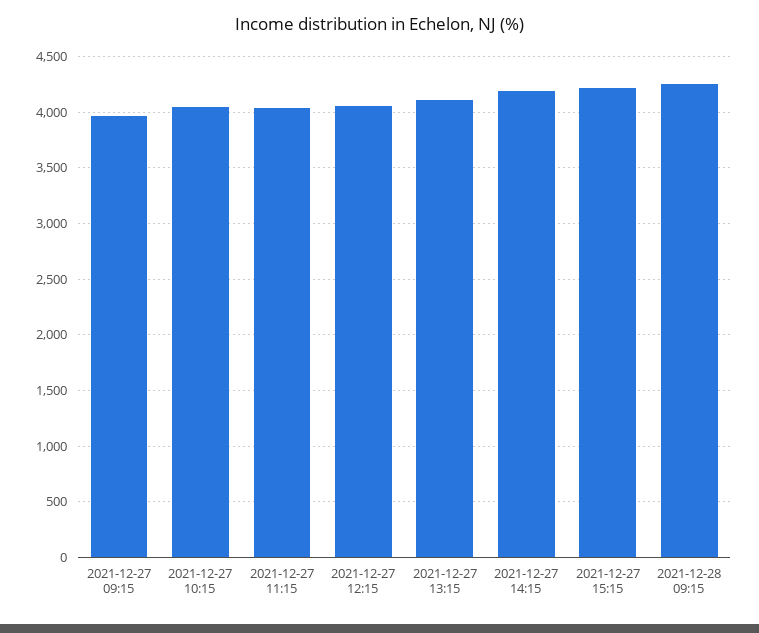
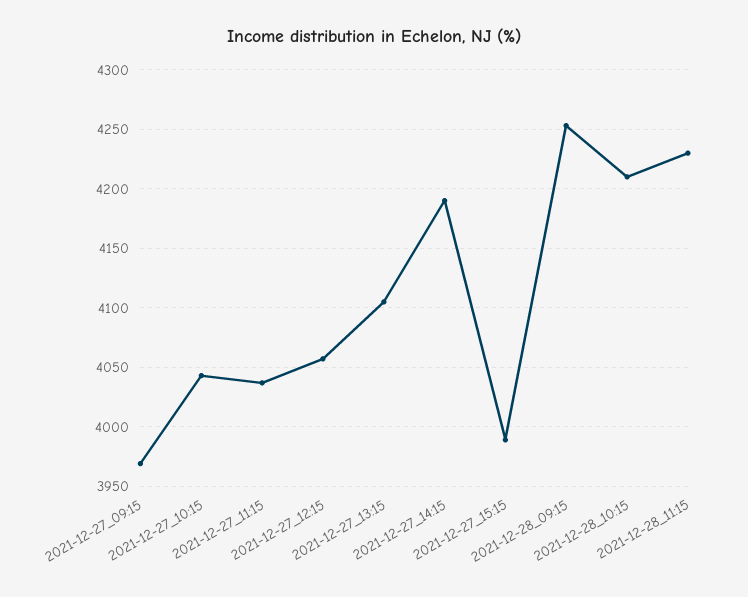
2021-12-27 15:15: 4200 -> 3990
2021-12-28_10:15: none -> 4210
2021-12-28_11:15: none -> 4230

